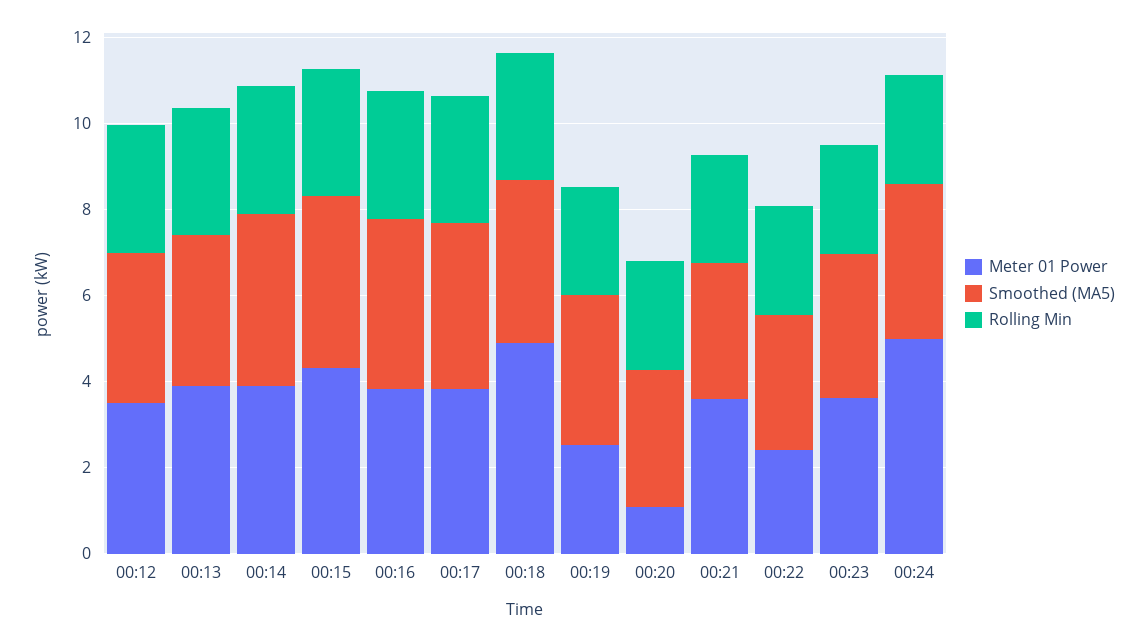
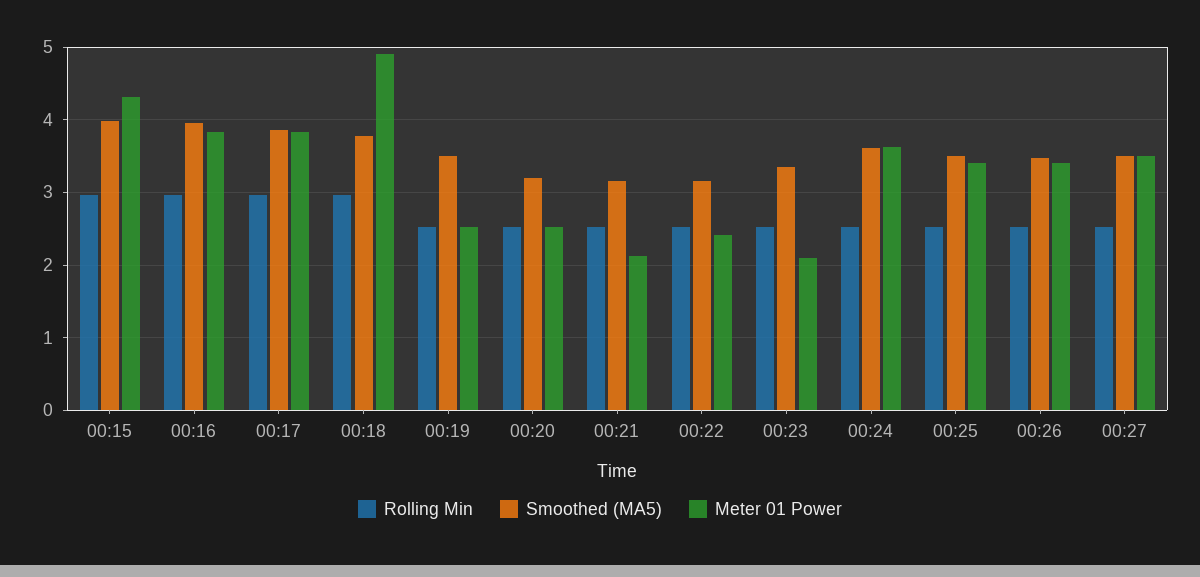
Meter 01 Power, 00:12: 3.5 -> none
Smoothed (MA5), 00:12: 3.5 -> none
Rolling Min, 00:12: 3 -> none
Meter 01 Power, 00:13: 4 -> none
Smoothed (MA5), 00:13: 3.5 -> none
Rolling Min, 00:13: 3 -> none
Meter 01 Power, 00:14: 4 -> none
Smoothed (MA5), 00:14: 4 -> none
Rolling Min, 00:14: 3 -> none
Meter 01 Power, 00:20: 1 -> 2.5
Meter 01 Power, 00:21: 3.5 -> 2.1
Meter 01 Power, 00:23: 3.5 -> 2.1
Meter 01 Power, 00:24: 5 -> 3.6
Rolling Min, 00:25: none -> 2.5
Smoothed (MA5), 00:25: none -> 3.5
Meter 01 Power, 00:25: none -> 3.4
Rolling Min, 00:26: none -> 2.5
Smoothed (MA5), 00:26: none -> 3.5
Meter 01 Power, 00:26: none -> 3.4
Rolling Min, 00:27: none -> 2.5
Smoothed (MA5), 00:27: none -> 3.5
Meter 01 Power, 00:27: none -> 3.5

